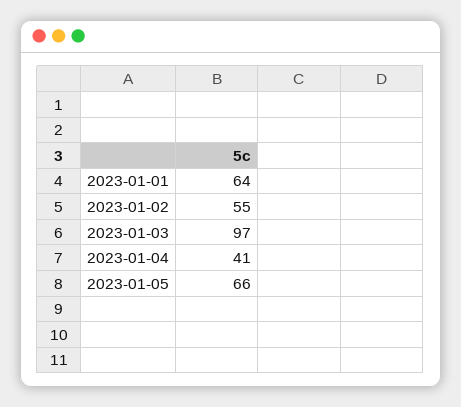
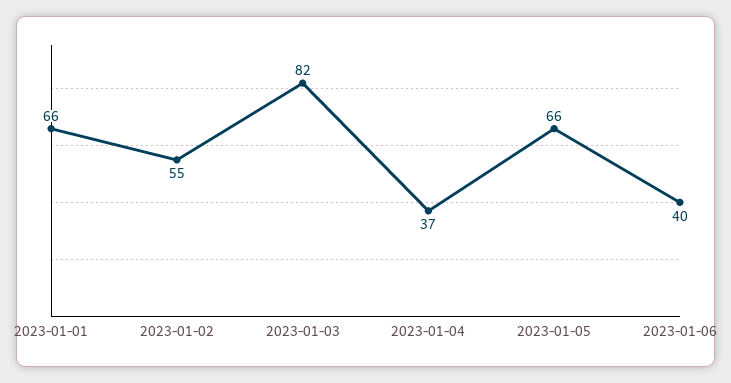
2023-01-01: 64 -> 66
2023-01-03: 97 -> 82
2023-01-04: 41 -> 37
2023-01-06: none -> 40

